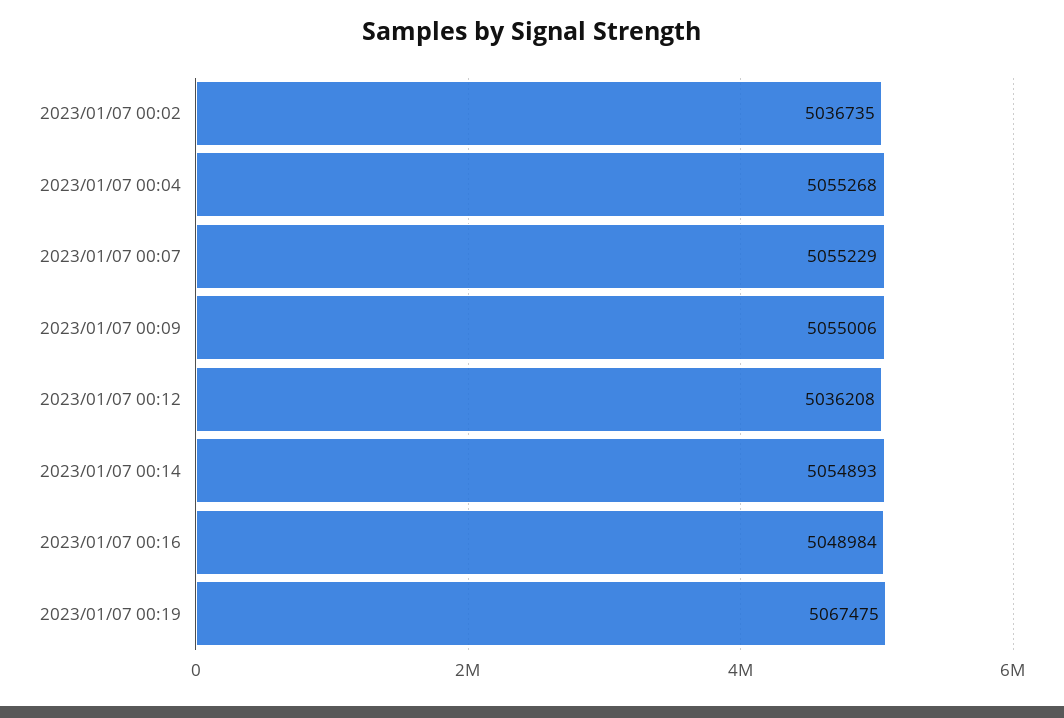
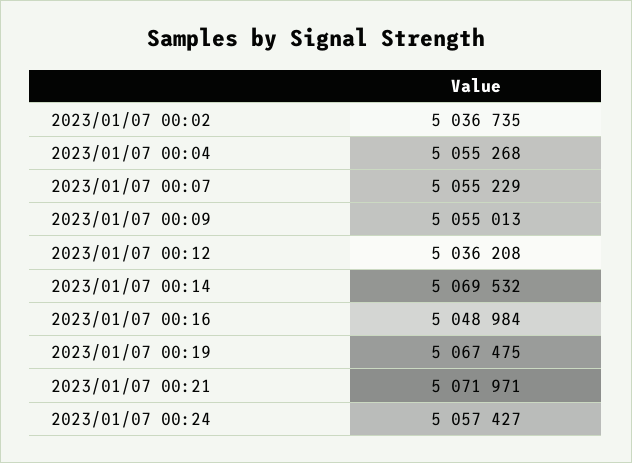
2023/01/07 00:09: 5055006 -> 5055013
2023/01/07 00:14: 5054893 -> 5069532
2023/01/07 00:21: none -> 5071971
2023/01/07 00:24: none -> 5057427

